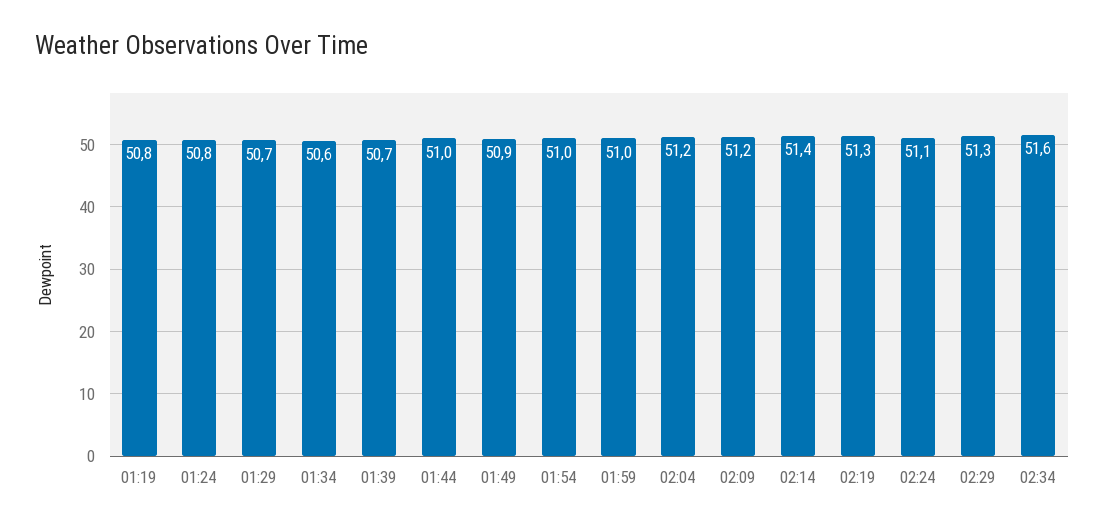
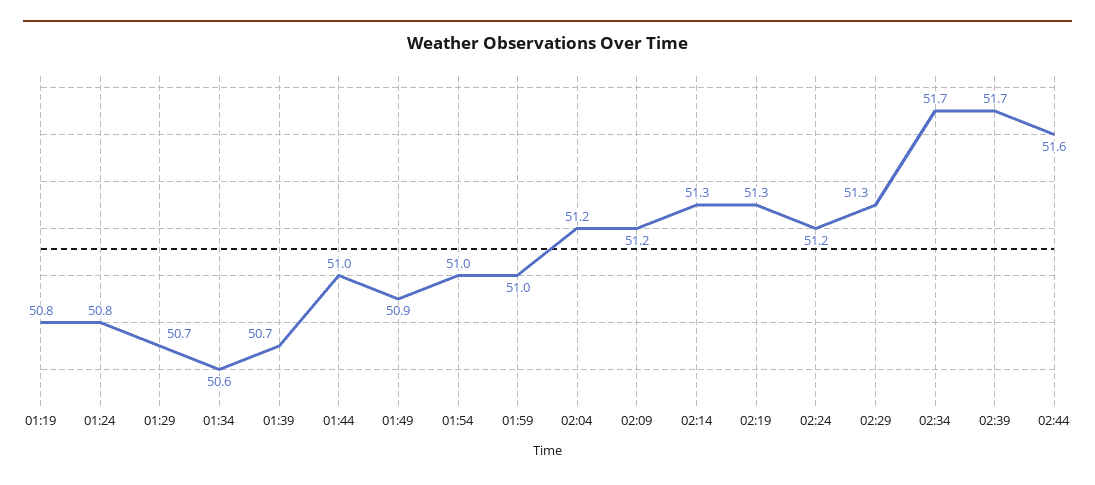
02:14: 51.4 -> 51.3
02:24: 51.1 -> 51.2
02:34: 51.6 -> 51.7
02:39: none -> 51.7
02:44: none -> 51.6

